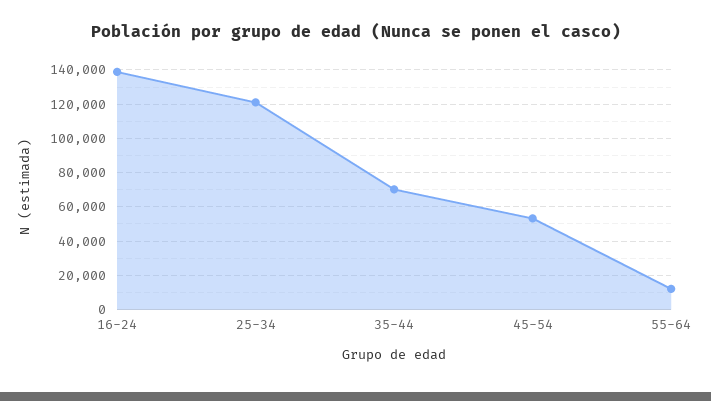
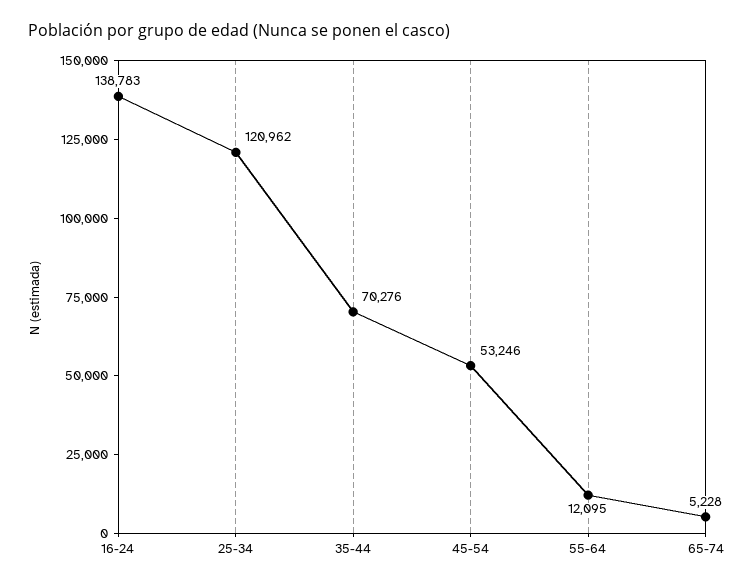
65-74: none -> 5228

